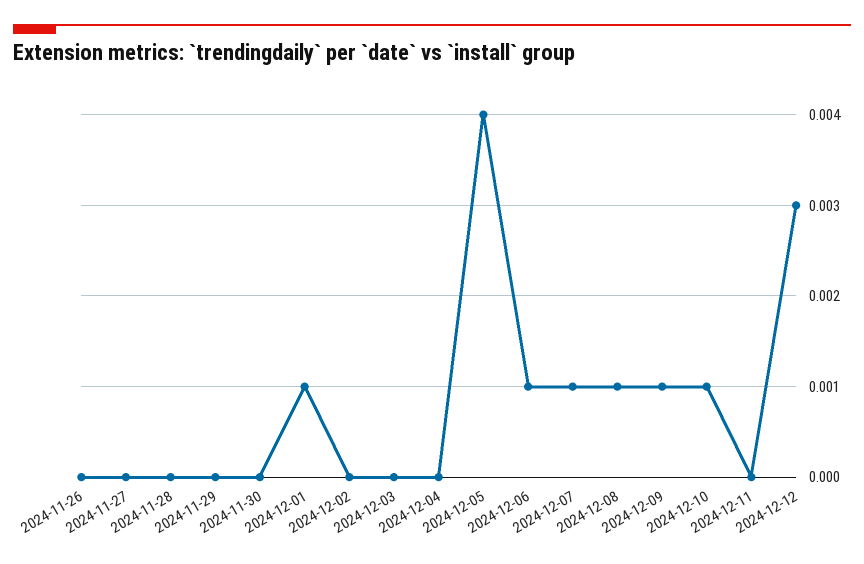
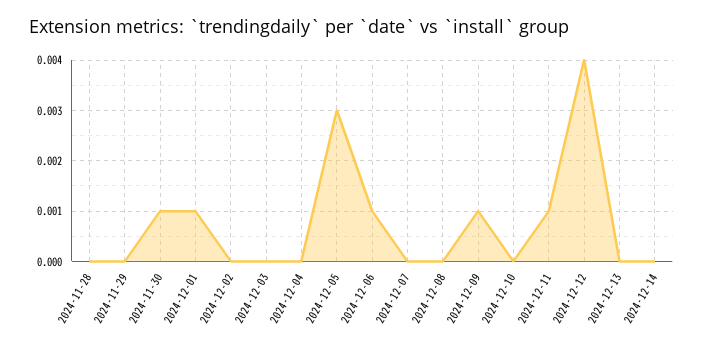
2024-11-26: 0 -> none
2024-11-27: 0 -> none
2024-11-30: 0 -> 0.001
2024-12-05: 0.004 -> 0.003
2024-12-07: 0.001 -> 0
2024-12-08: 0.001 -> 0
2024-12-10: 0.001 -> 0
2024-12-11: 0 -> 0.001
2024-12-12: 0.003 -> 0.004
2024-12-13: none -> 0
2024-12-14: none -> 0

